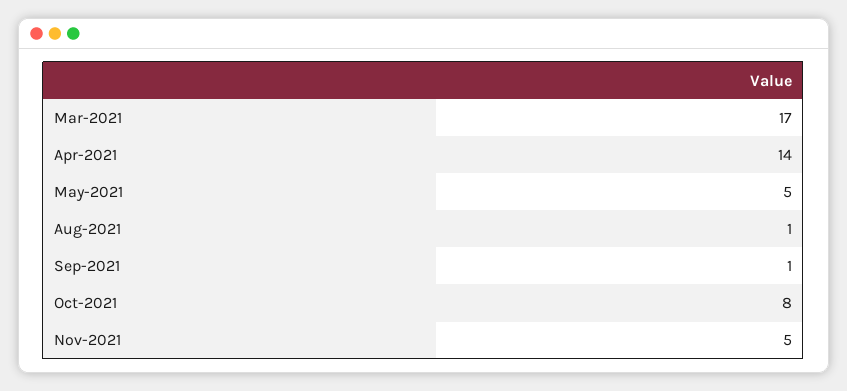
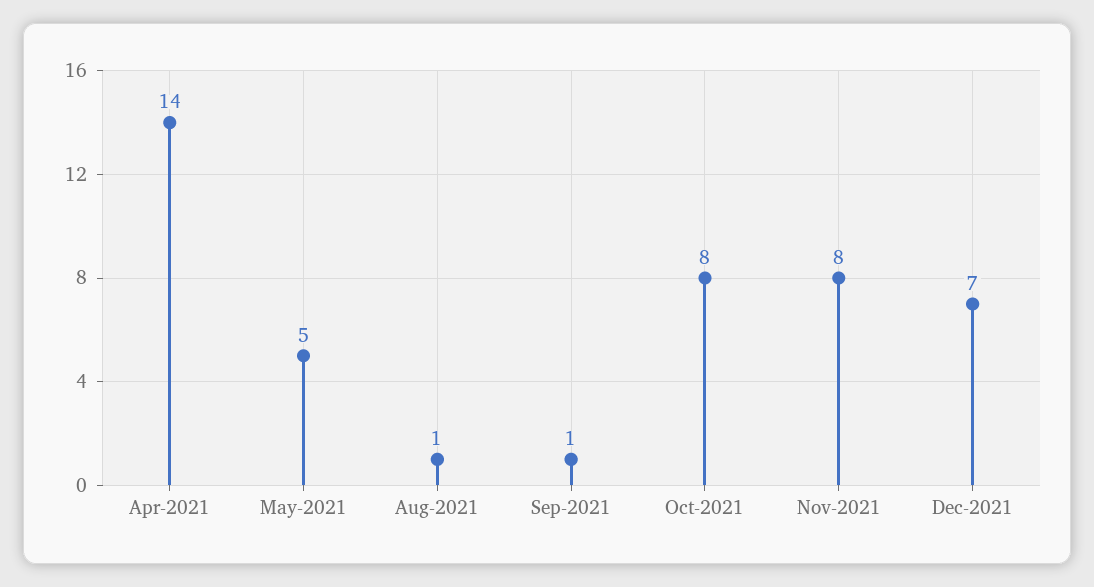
Mar-2021: 17 -> none
Nov-2021: 5 -> 8
Dec-2021: none -> 7

